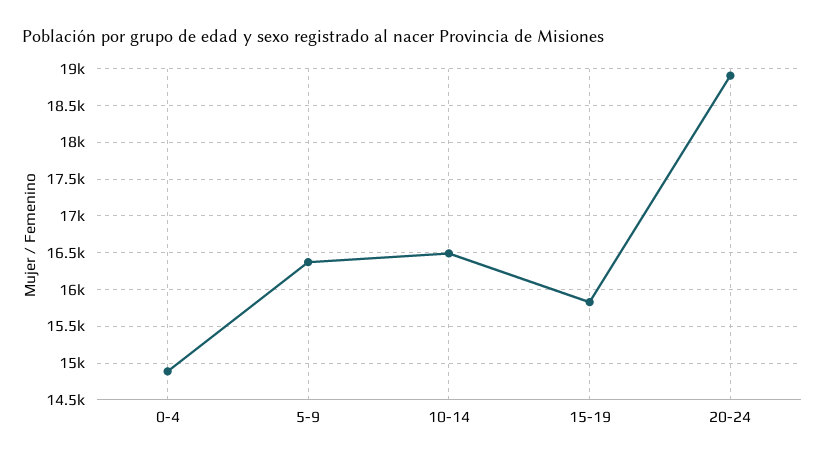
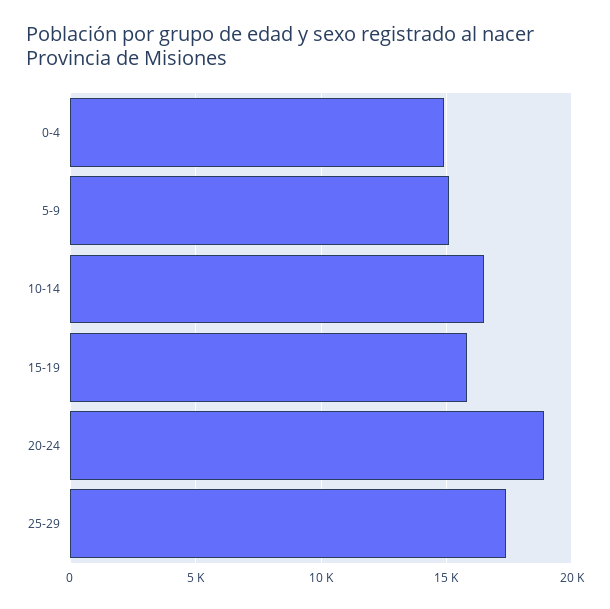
5-9: 16400 -> 15000
25-29: none -> 17500

